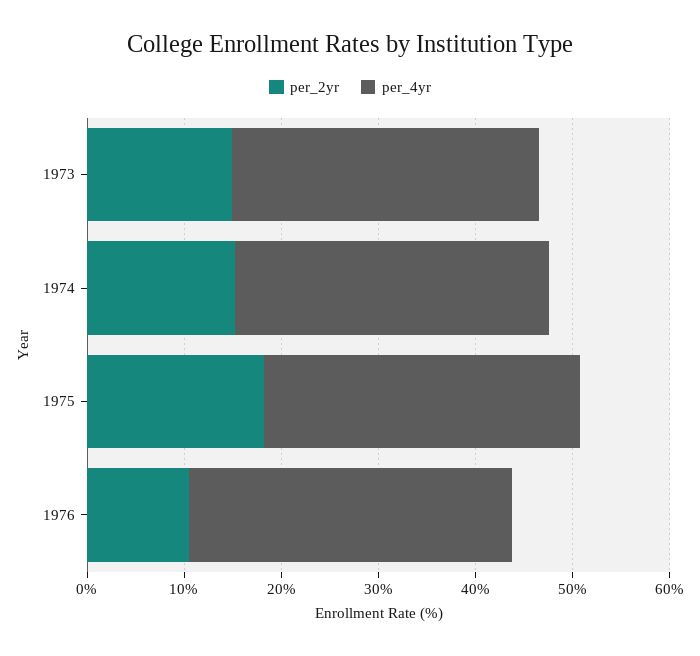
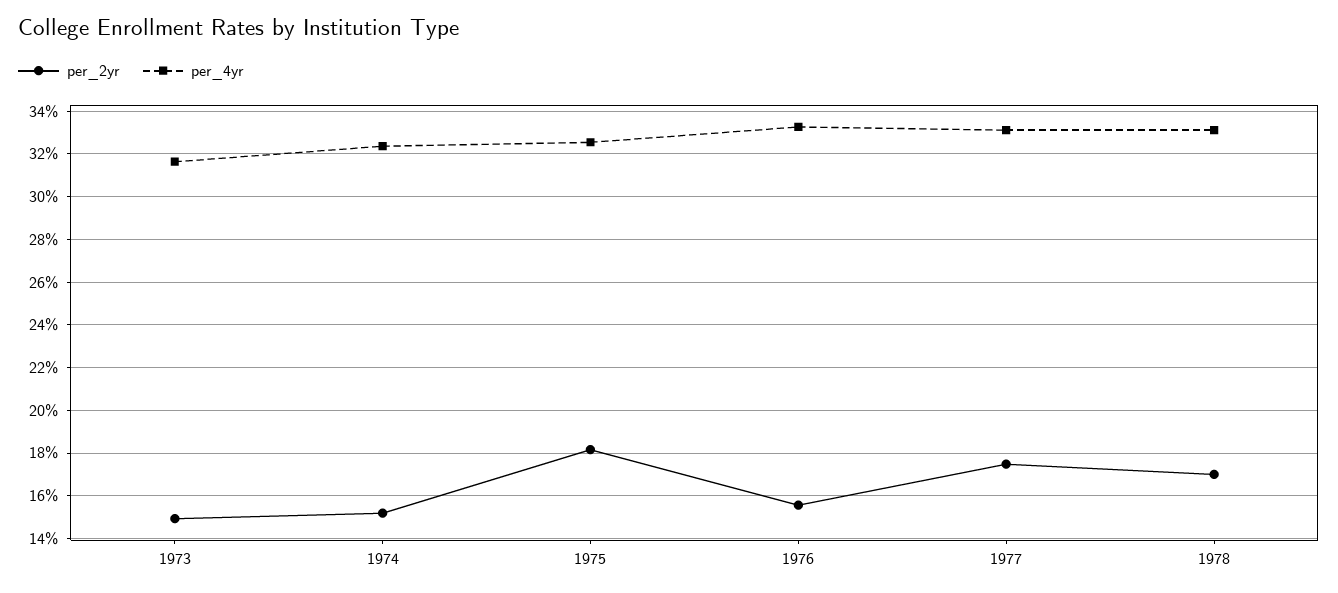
per_2yr, 1976: 10 -> 15.5
per_2yr, 1977: none -> 17.5
per_4yr, 1977: none -> 33
per_2yr, 1978: none -> 17
per_4yr, 1978: none -> 33

